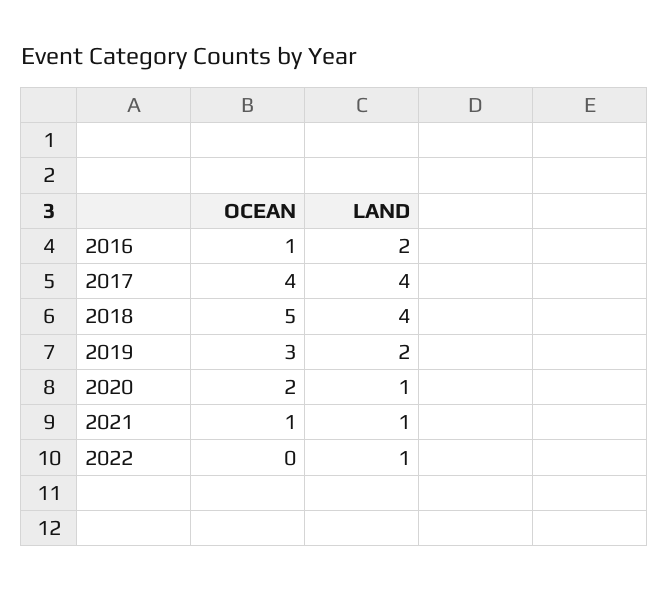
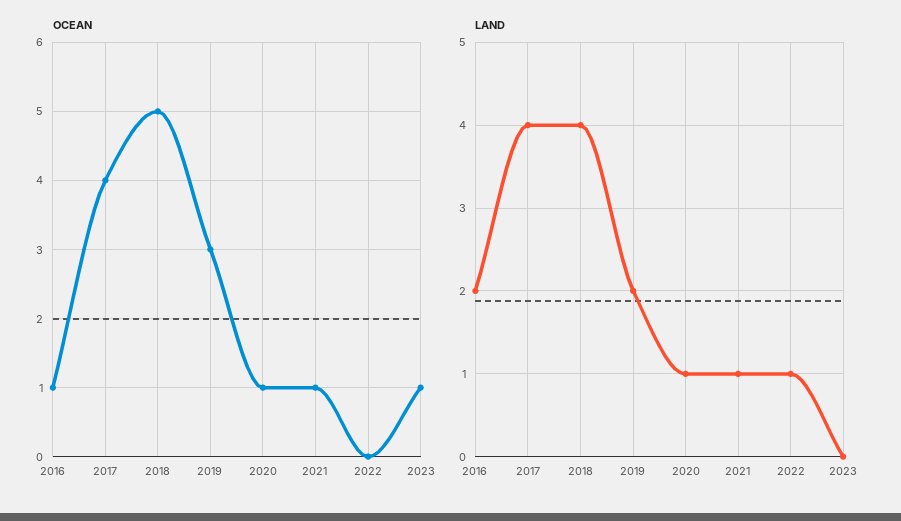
OCEAN, 2020: 2 -> 1
OCEAN, 2023: none -> 1
LAND, 2023: none -> 0

